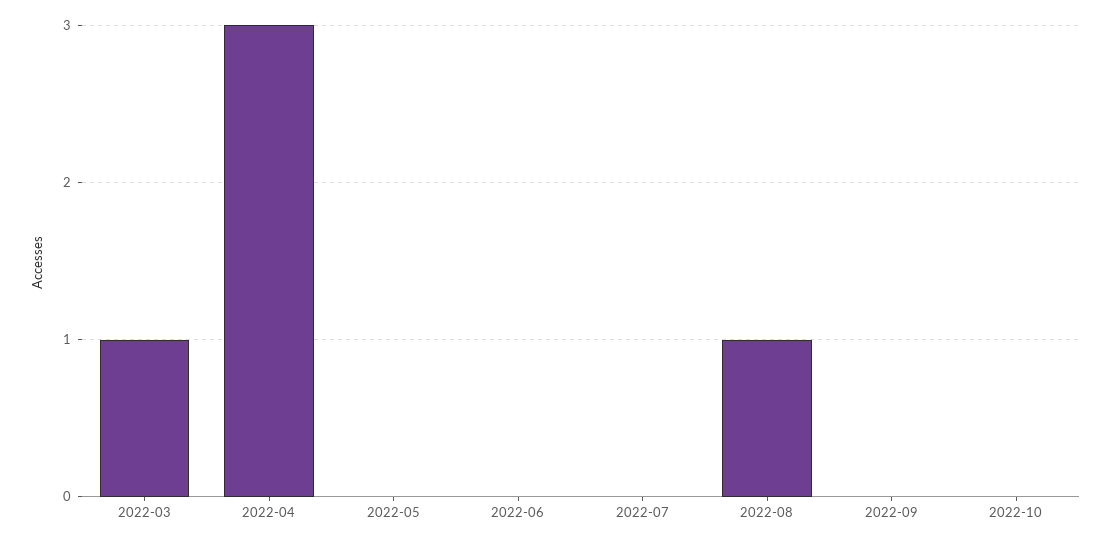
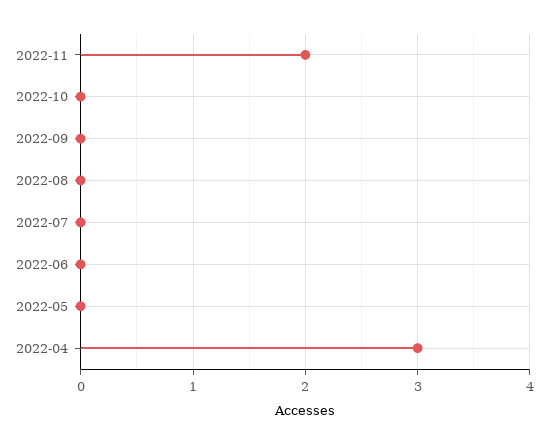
2022-03: 1 -> none
2022-08: 1 -> 0
2022-11: none -> 2

